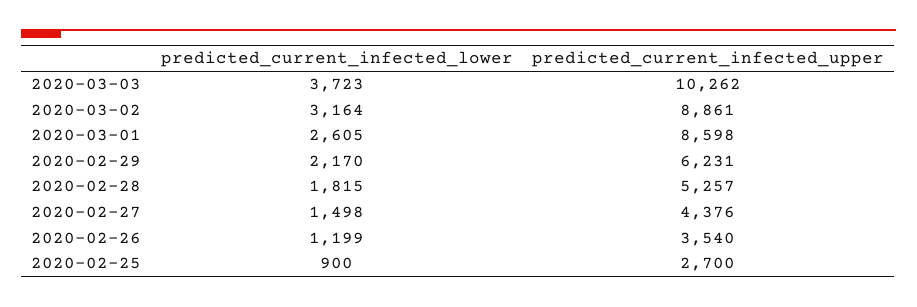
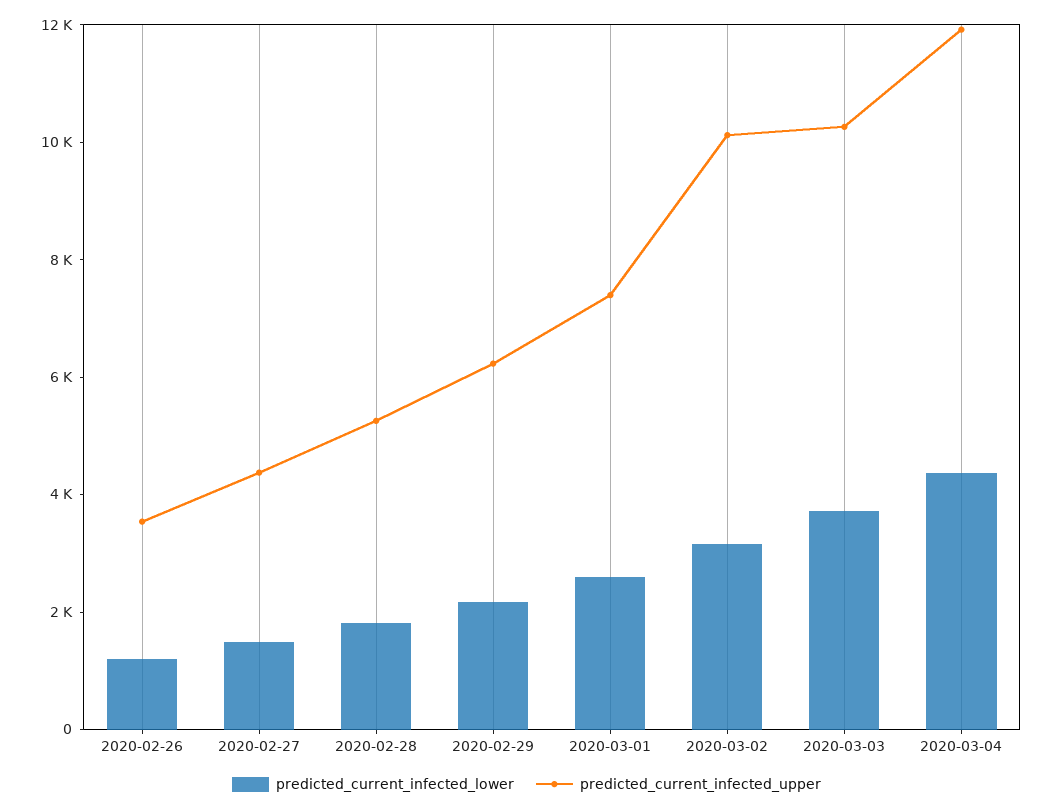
predicted_current_infected_upper, 2020-03-02: 8861 -> 10000
predicted_current_infected_upper, 2020-03-01: 8598 -> 7500
predicted_current_infected_lower, 2020-02-25: 900 -> none
predicted_current_infected_upper, 2020-02-25: 2700 -> none
predicted_current_infected_lower, 2020-03-04: none -> 4500
predicted_current_infected_upper, 2020-03-04: none -> 12000

